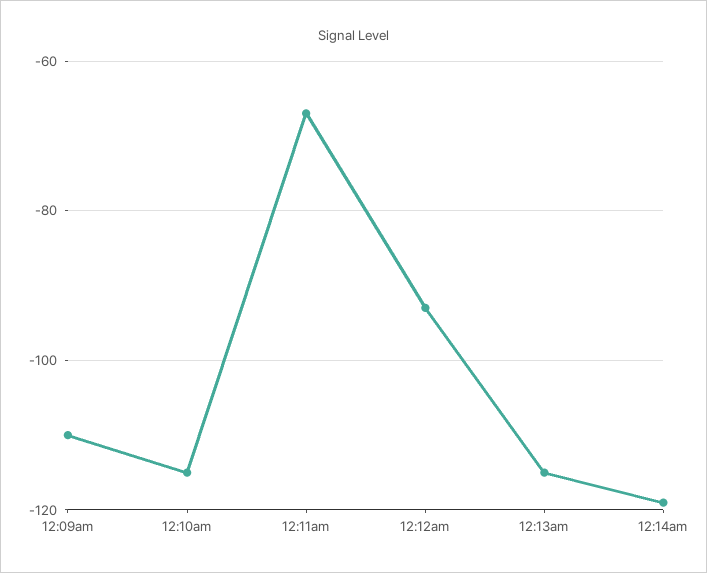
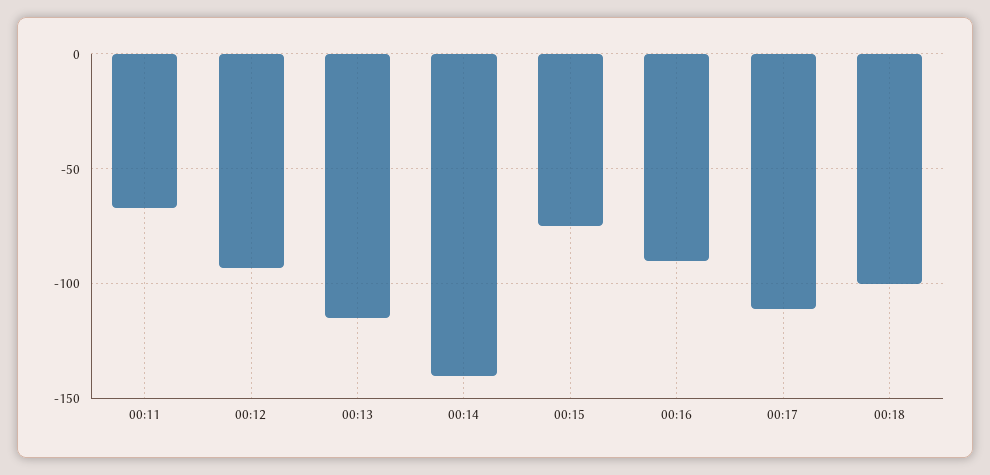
12:09am: -110 -> none
12:10am: -115 -> none
12:14am: -120 -> -140
00:15: none -> -75
00:16: none -> -90
00:17: none -> -110
00:18: none -> -100

